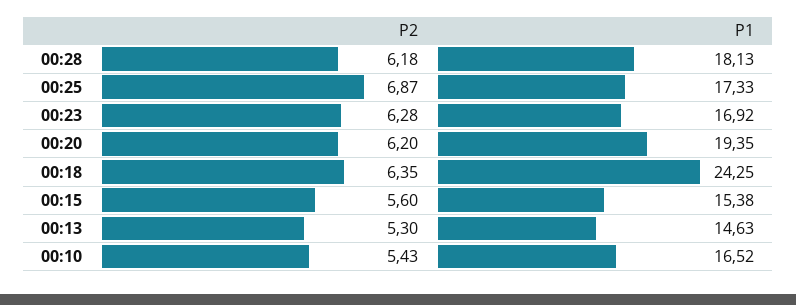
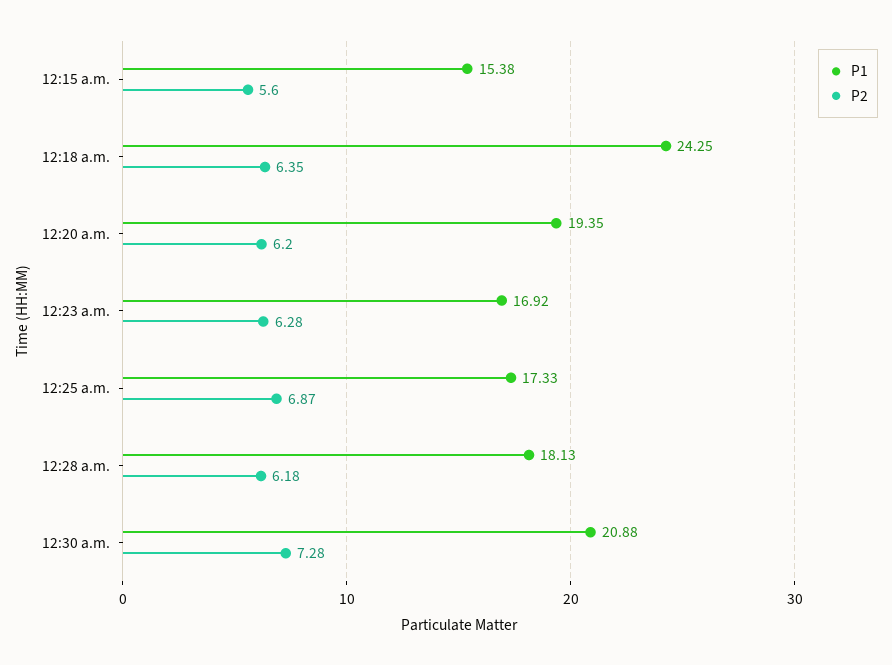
P2, 00:13: 5.3 -> none
P1, 00:13: 14.63 -> none
P2, 00:10: 5.43 -> none
P1, 00:10: 16.52 -> none
P1, 12:30 a.m.: none -> 20.88
P2, 12:30 a.m.: none -> 7.28

